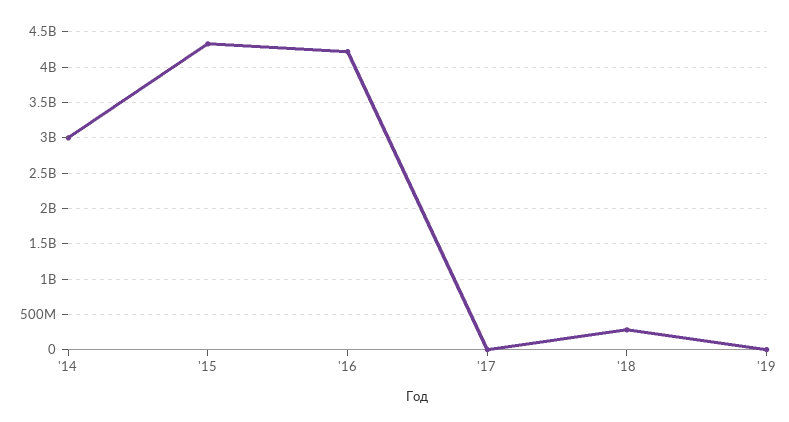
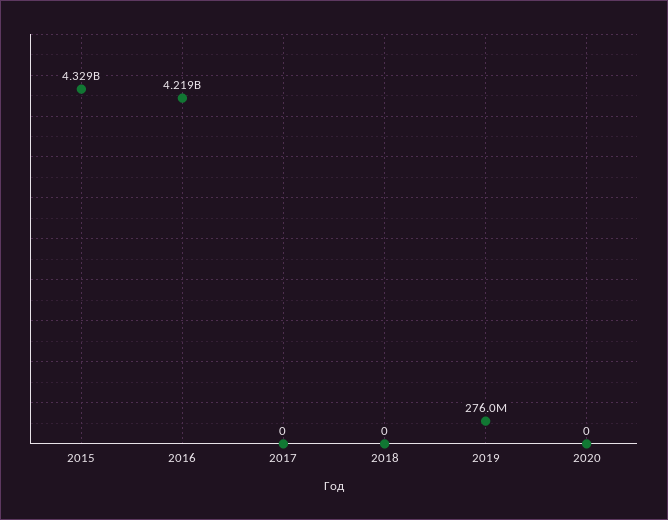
'14: 3000000000 -> none
'18: 300000000 -> 0
'19: 0 -> 276000000
2020: none -> 0

